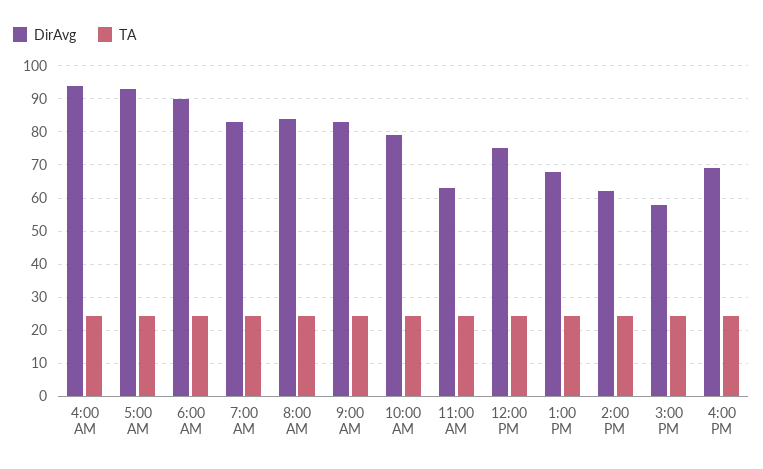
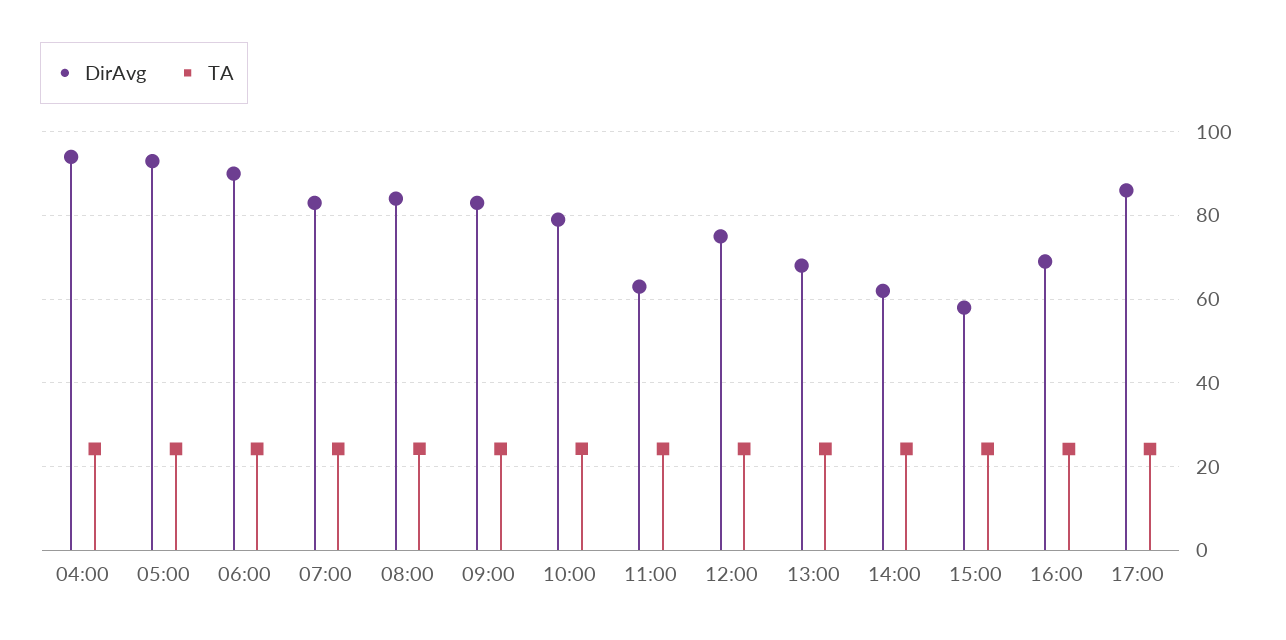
DirAvg, 17:00: none -> 86
TA, 17:00: none -> 24

